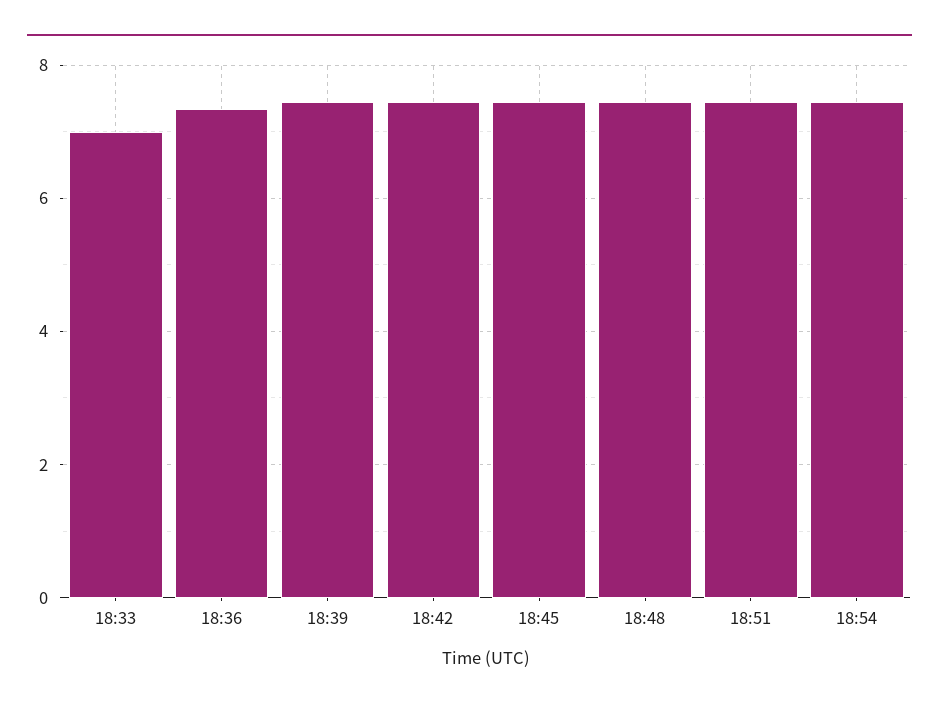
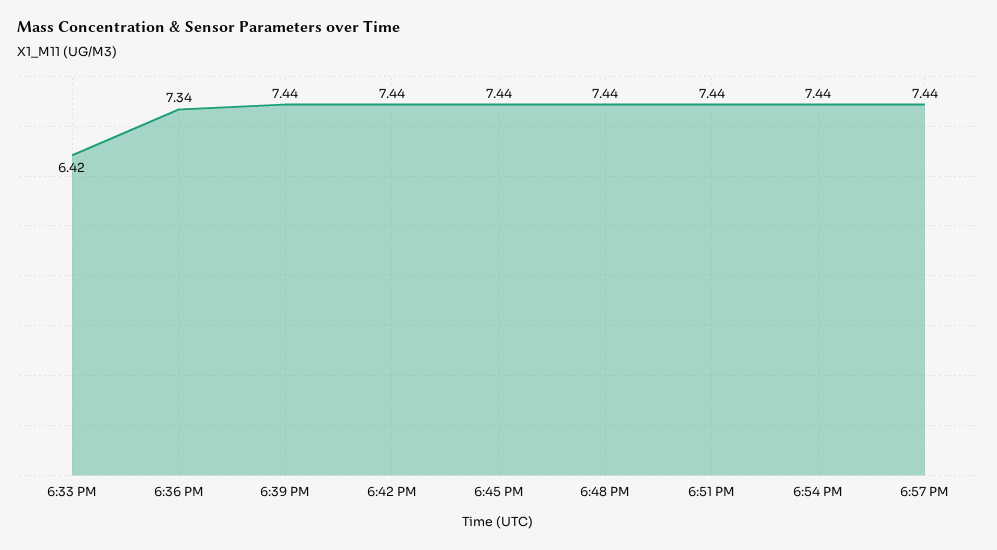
18:33: 7 -> 6.42
6:57 PM: none -> 7.44

